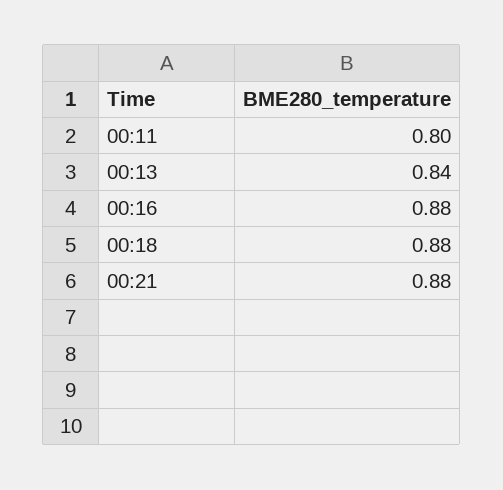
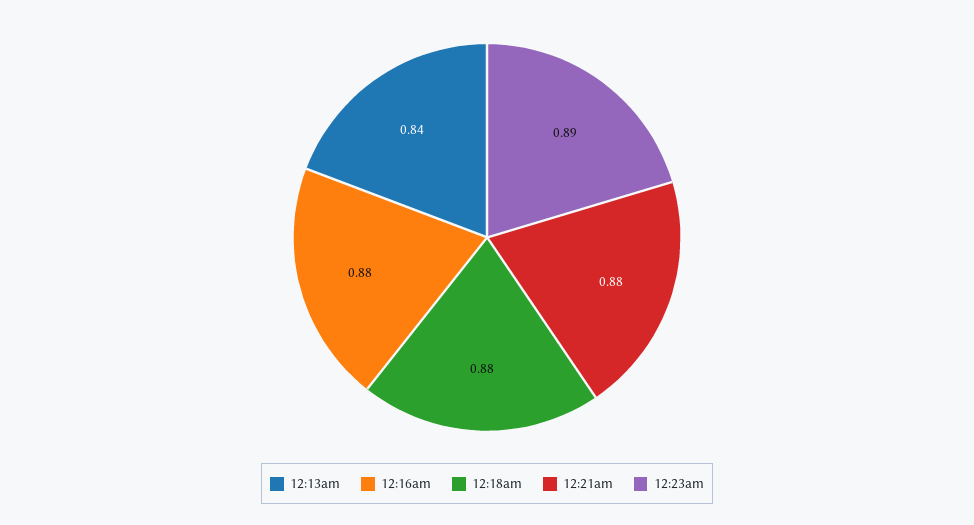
00:11: 0.8 -> none
12:23am: none -> 0.89

